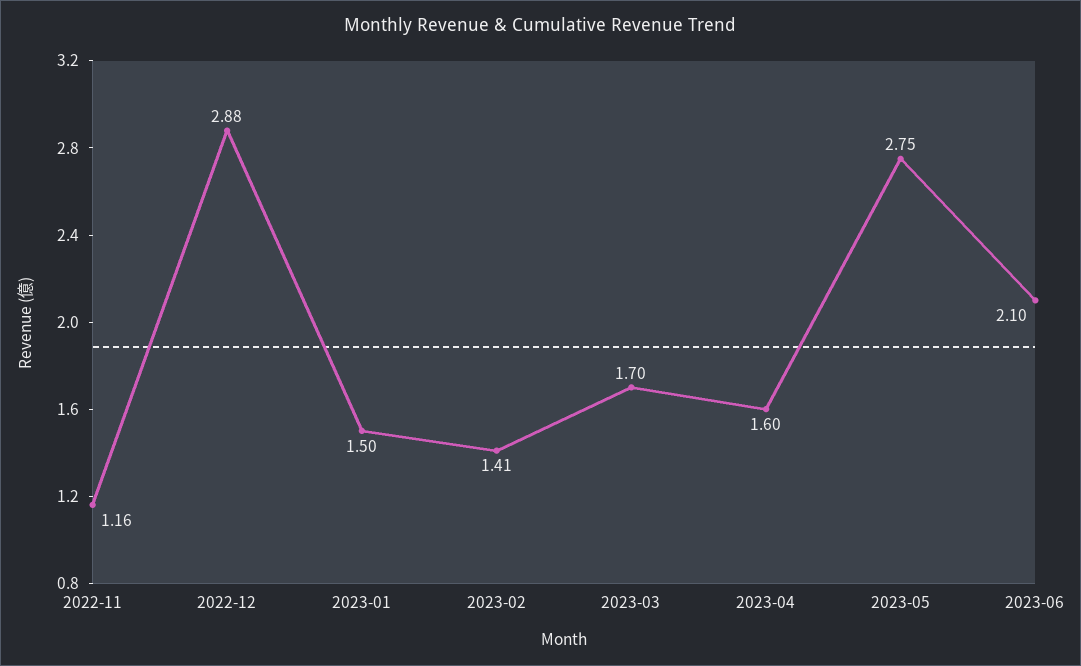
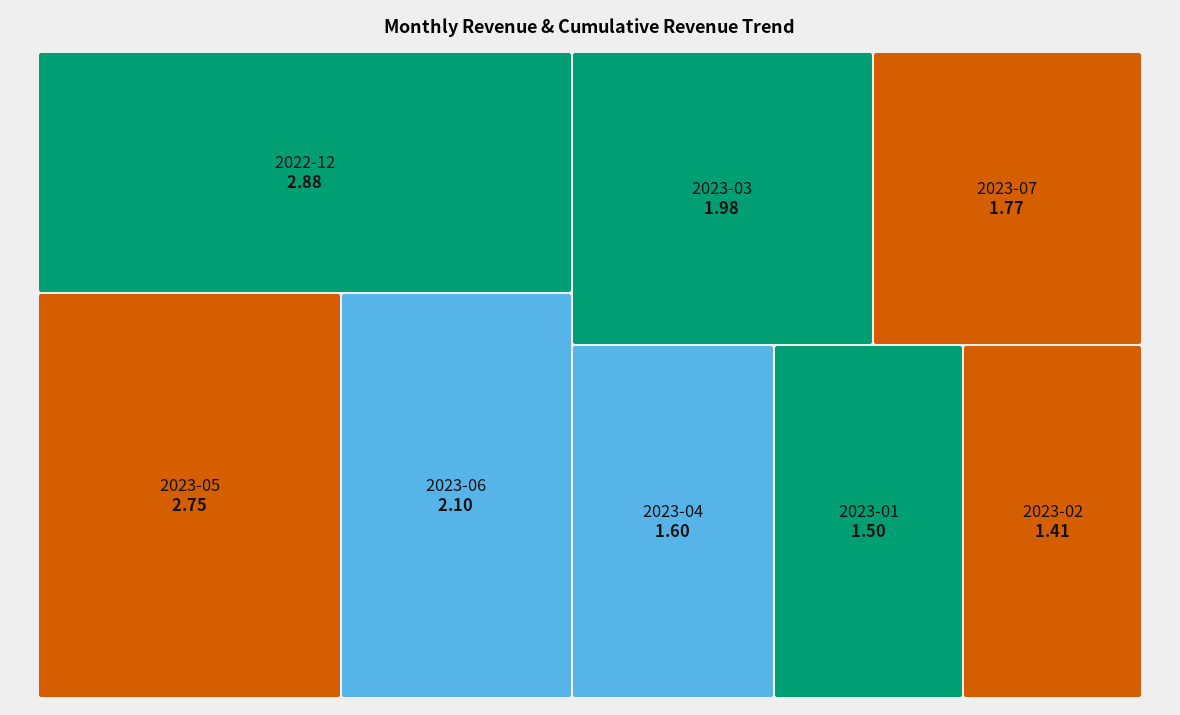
2022-11: 1.16 -> none
2023-03: 1.7 -> 1.98
2023-07: none -> 1.77

